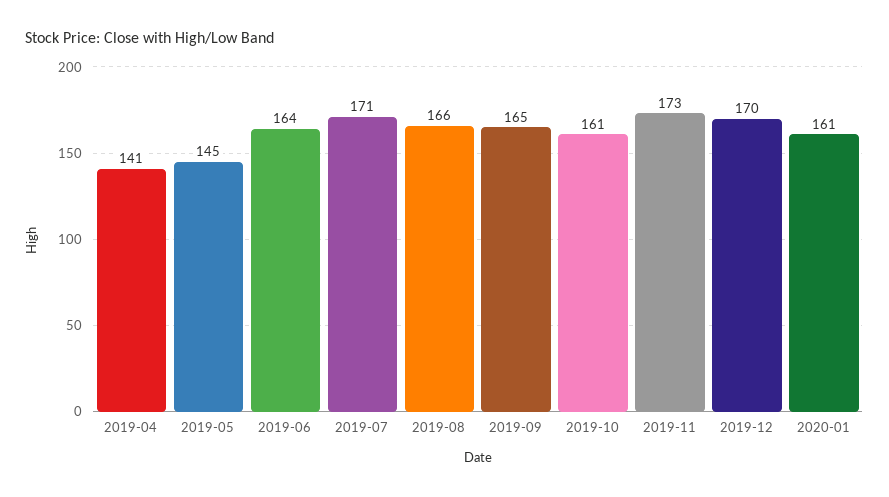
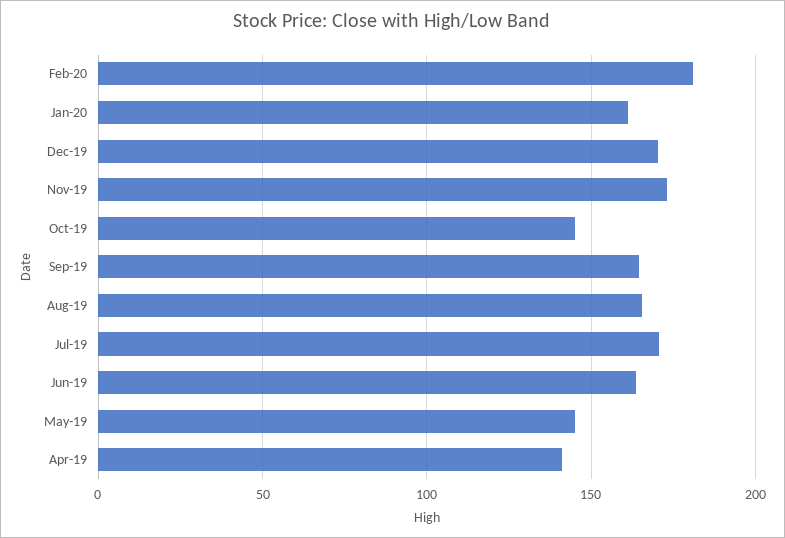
2019-10: 161 -> 145
Feb-20: none -> 180

